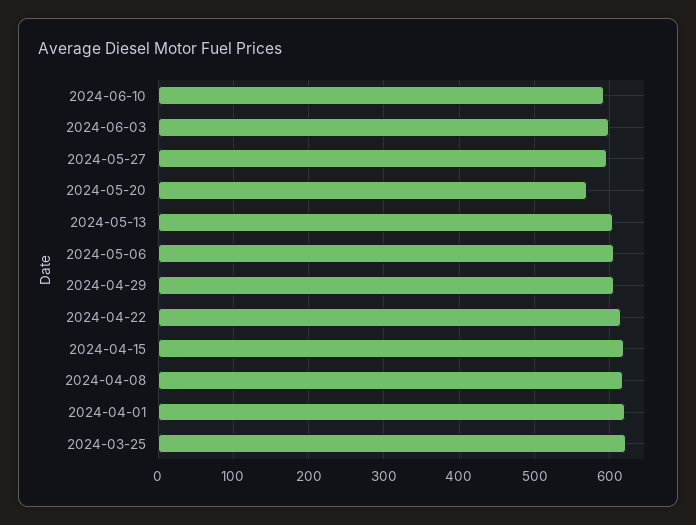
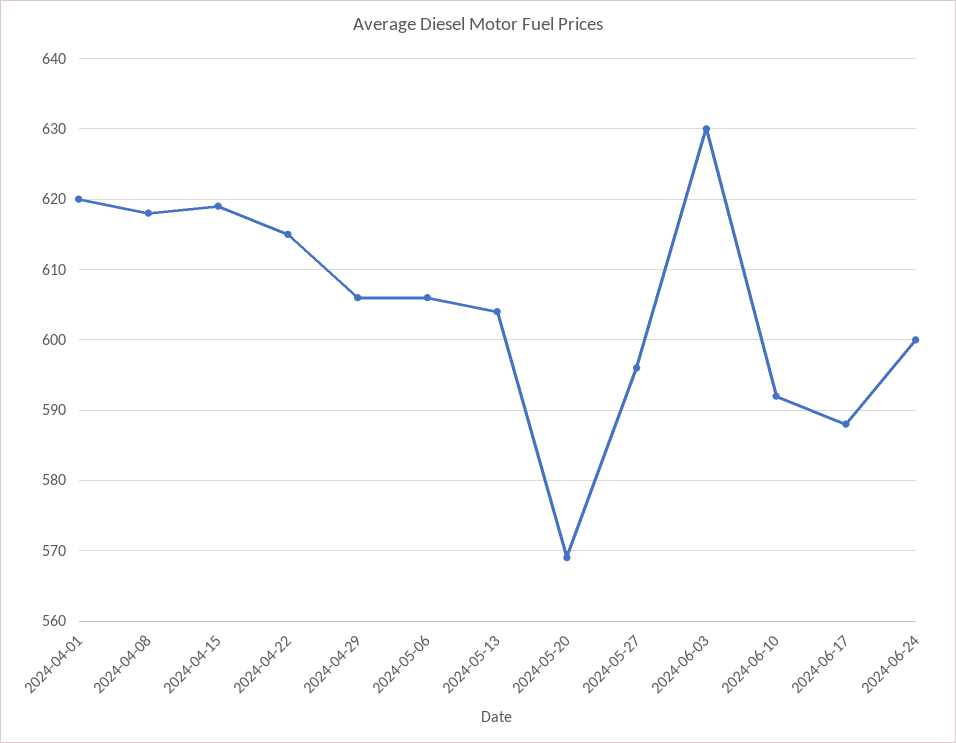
2024-06-03: 600 -> 630
2024-03-25: 620 -> none
2024-06-17: none -> 588
2024-06-24: none -> 600

